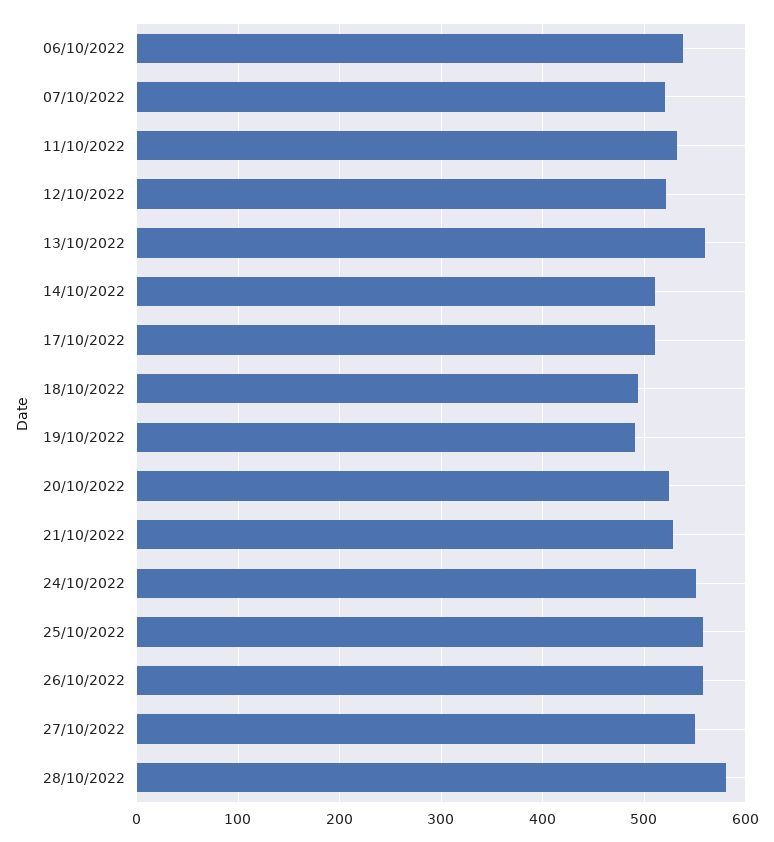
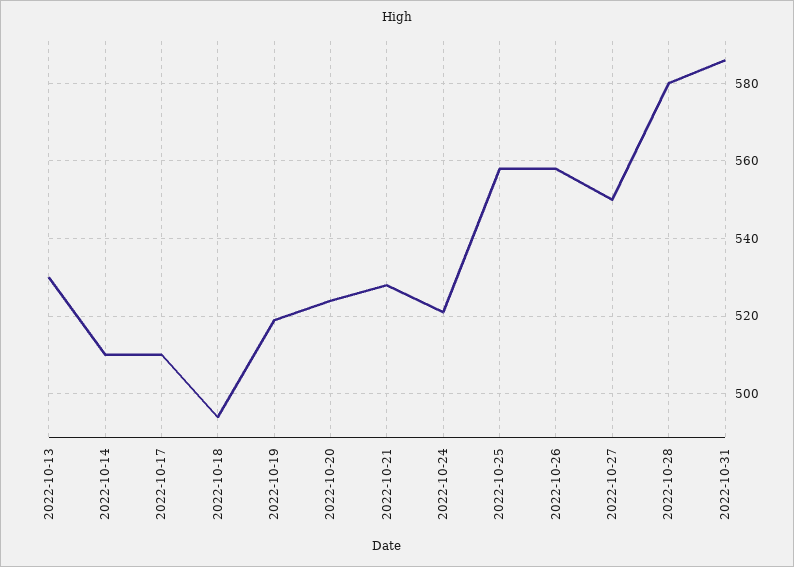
06/10/2022: 540 -> none
07/10/2022: 520 -> none
11/10/2022: 530 -> none
12/10/2022: 520 -> none
13/10/2022: 560 -> 530
19/10/2022: 490 -> 520
24/10/2022: 550 -> 520
2022-10-31: none -> 585

